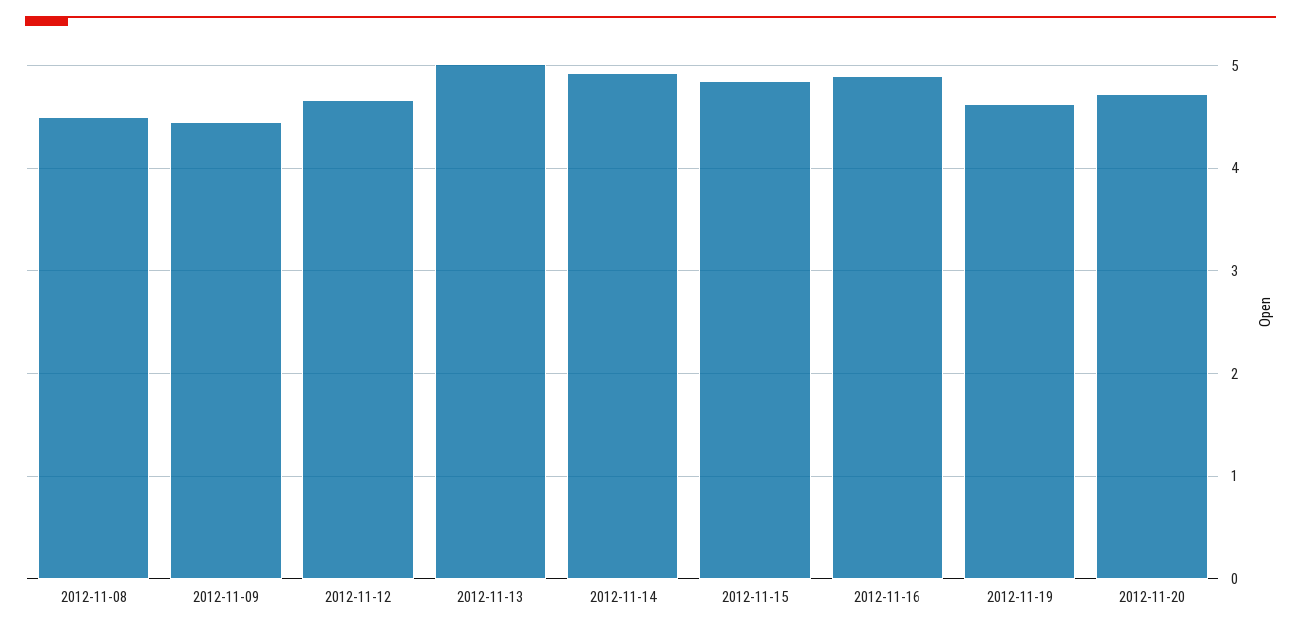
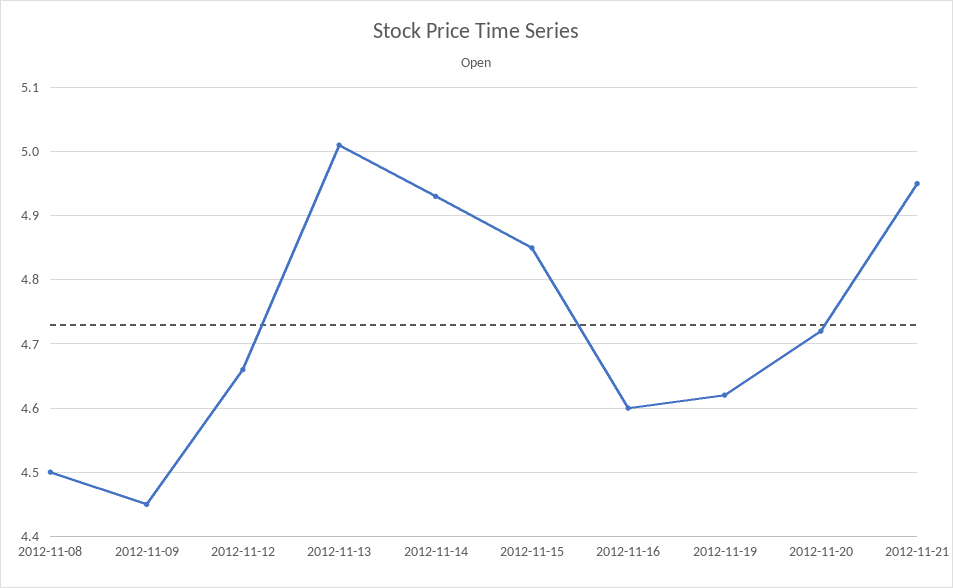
2012-11-16: 4.9 -> 4.6
2012-11-21: none -> 4.95

